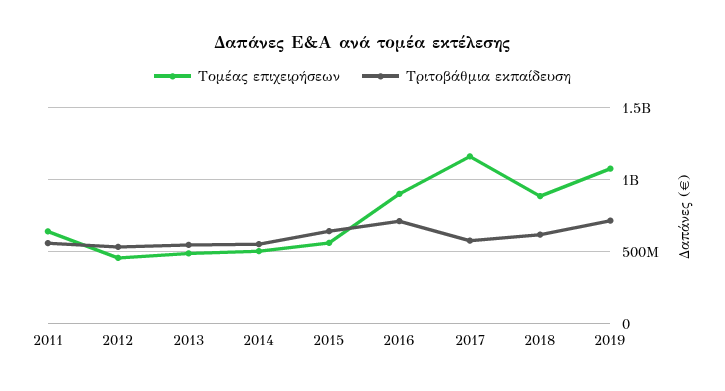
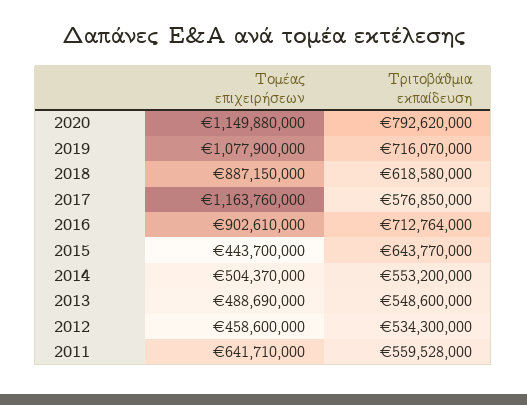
Τομέας επιχειρήσεων, 2015: 550000000 -> 443700000
Τομέας επιχειρήσεων, 2020: none -> 1149880000
Τριτοβάθμια εκπαίδευση, 2020: none -> 792620000

